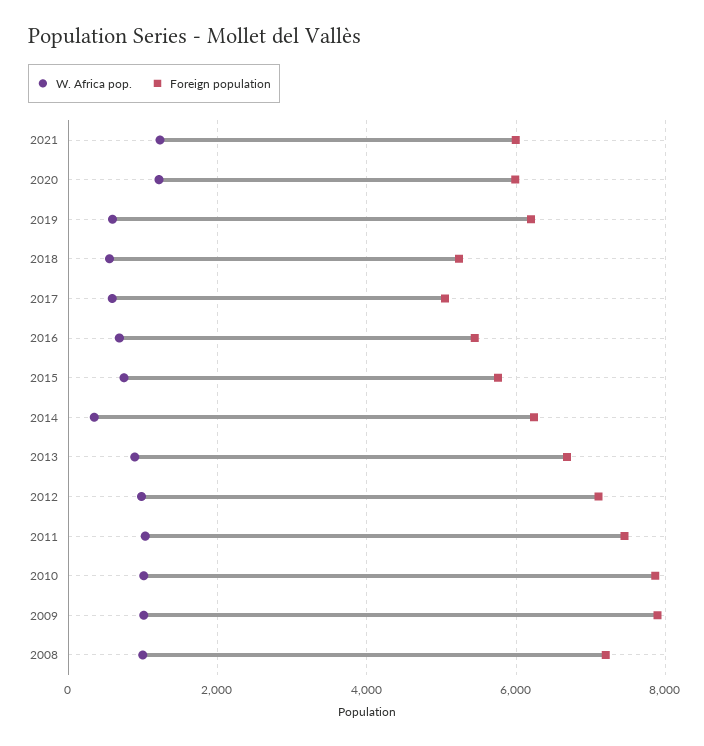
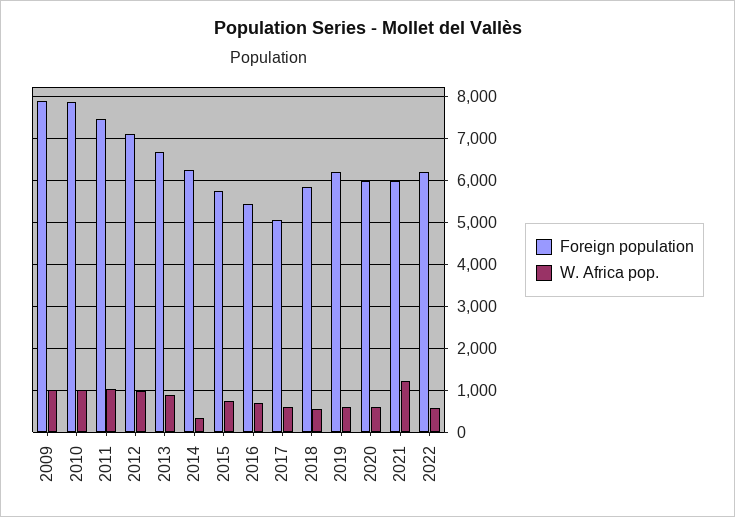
W. Africa pop., 2020: 1200 -> 600
Foreign population, 2018: 5200 -> 5800
W. Africa pop., 2008: 1000 -> none
Foreign population, 2008: 7200 -> none
Foreign population, 2022: none -> 6200
W. Africa pop., 2022: none -> 600

